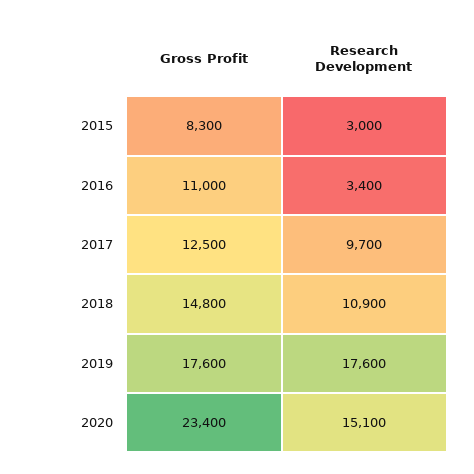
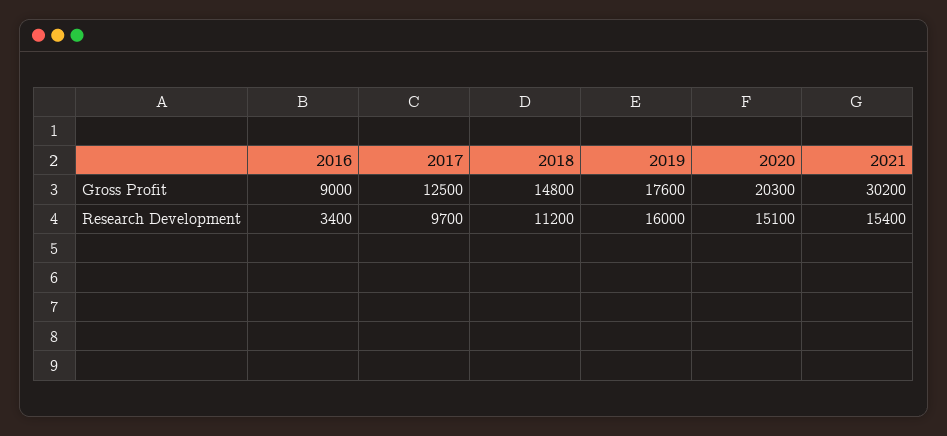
Gross Profit, 2015: 8300 -> none
Research Development, 2015: 3000 -> none
Gross Profit, 2016: 11000 -> 9000
Research Development, 2018: 10900 -> 11200
Research Development, 2019: 17600 -> 16000
Gross Profit, 2020: 23400 -> 20300
Gross Profit, 2021: none -> 30200
Research Development, 2021: none -> 15400

